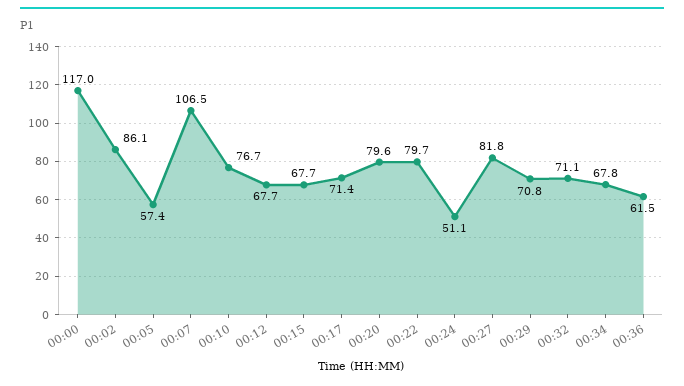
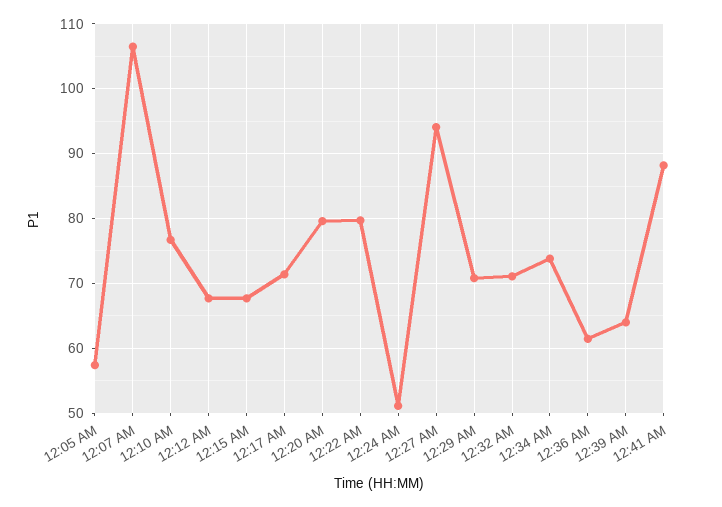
00:00: 117 -> none
00:02: 86.1 -> none
00:27: 81.8 -> 94
00:34: 67.8 -> 74
12:39 AM: none -> 64
12:41 AM: none -> 88

